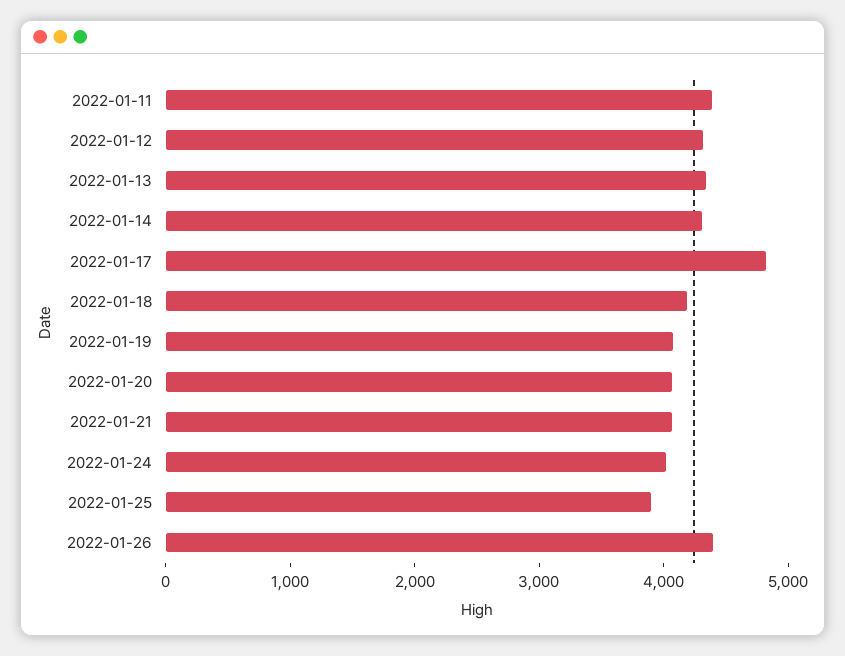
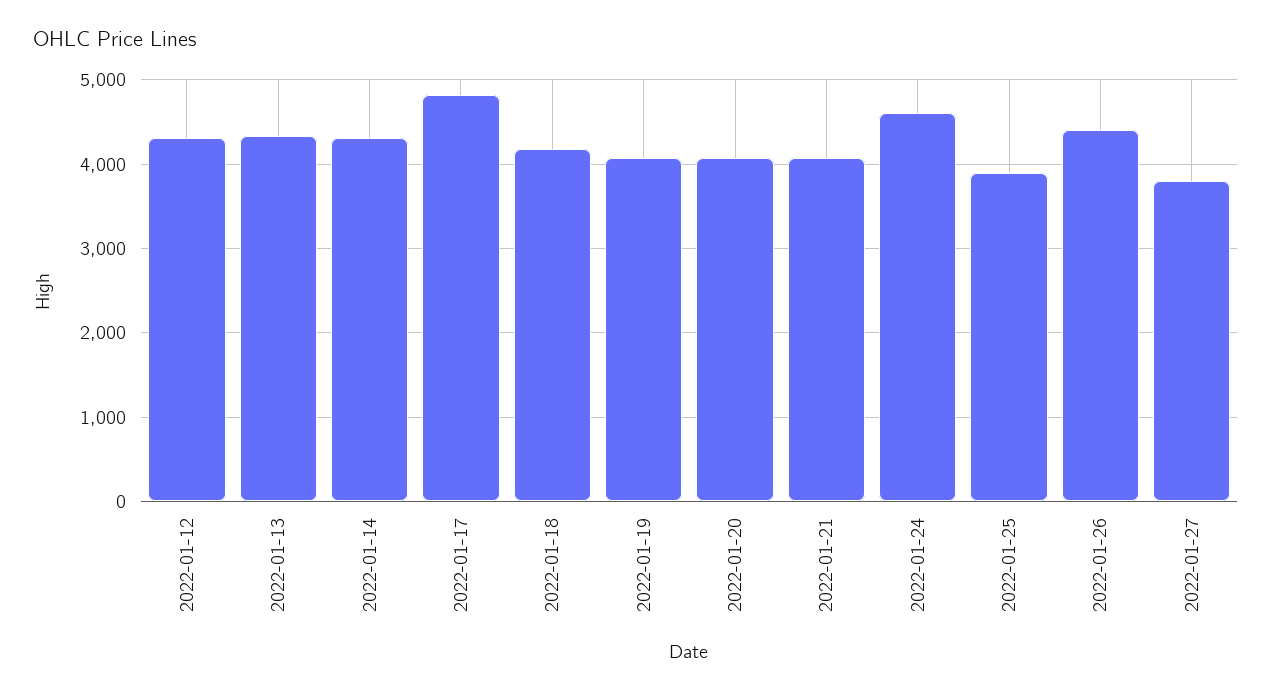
2022-01-11: 4400 -> none
2022-01-24: 4000 -> 4600
2022-01-27: none -> 3800

